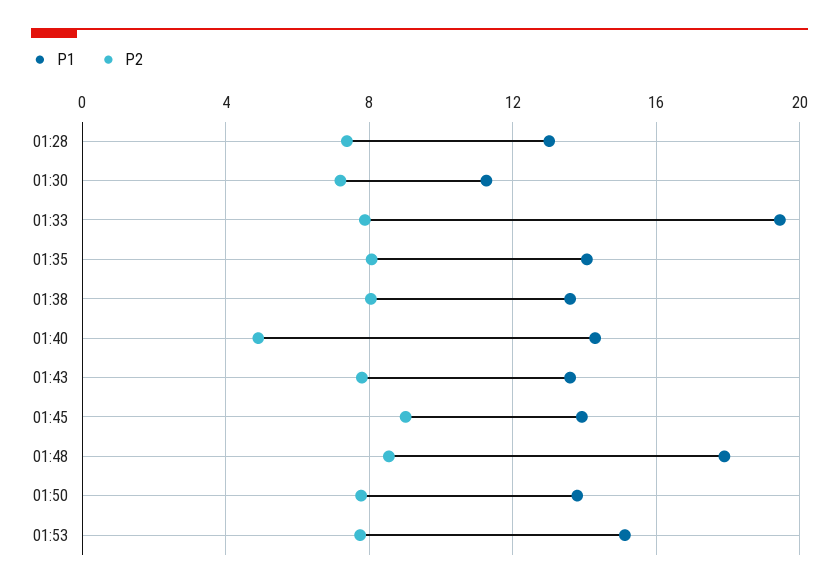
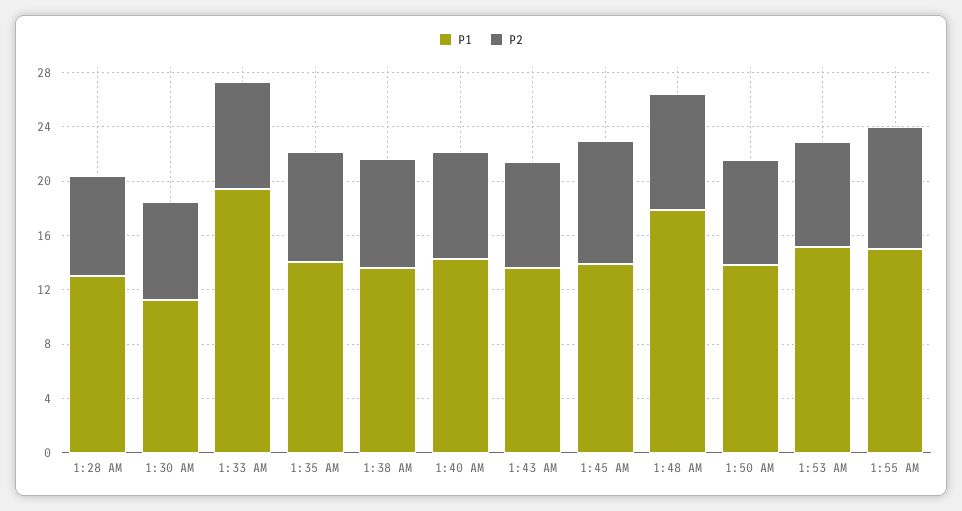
P2, 01:40: 5 -> 8
P1, 1:55 AM: none -> 15
P2, 1:55 AM: none -> 9

